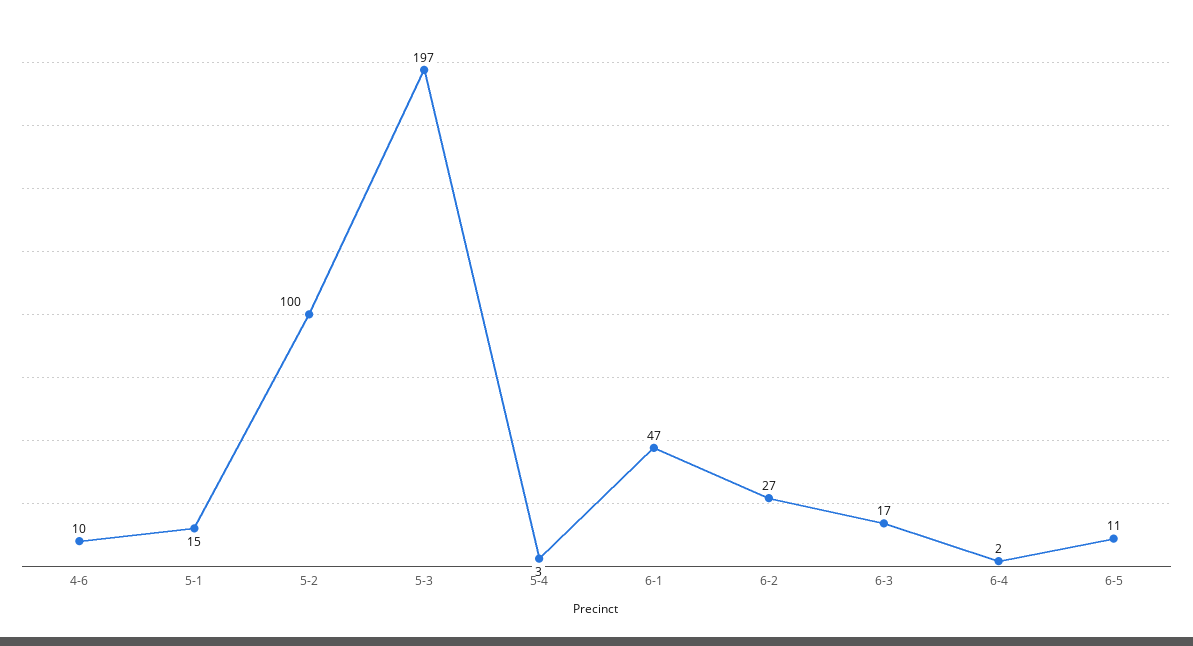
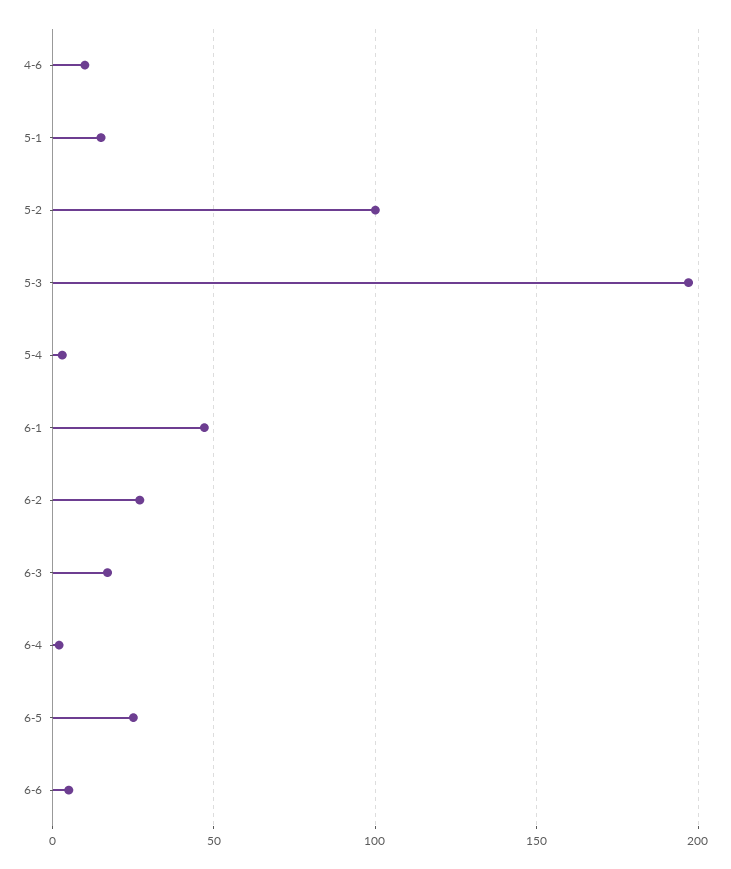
6-5: 11 -> 25
6-6: none -> 5

